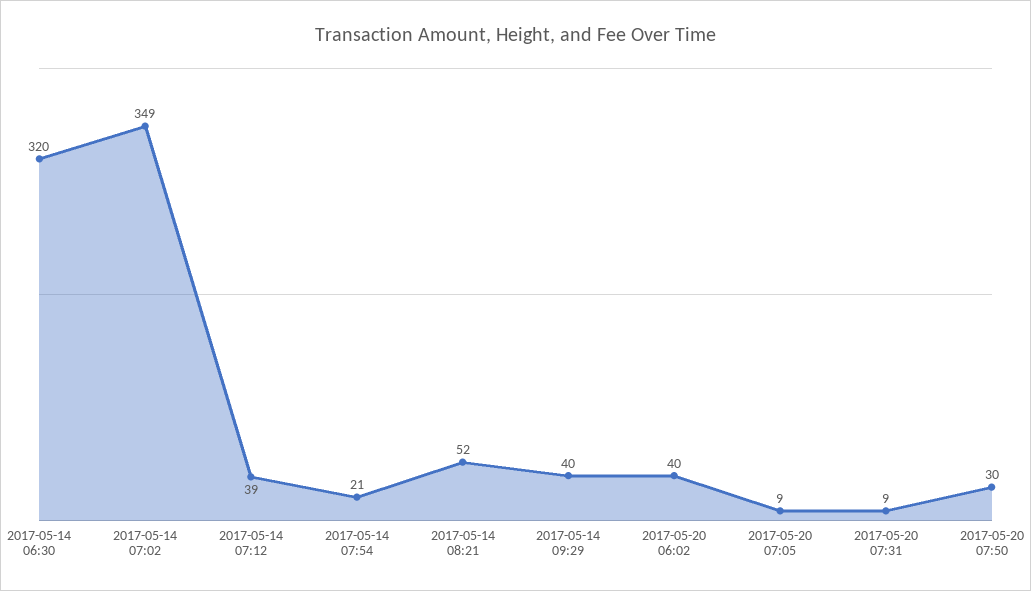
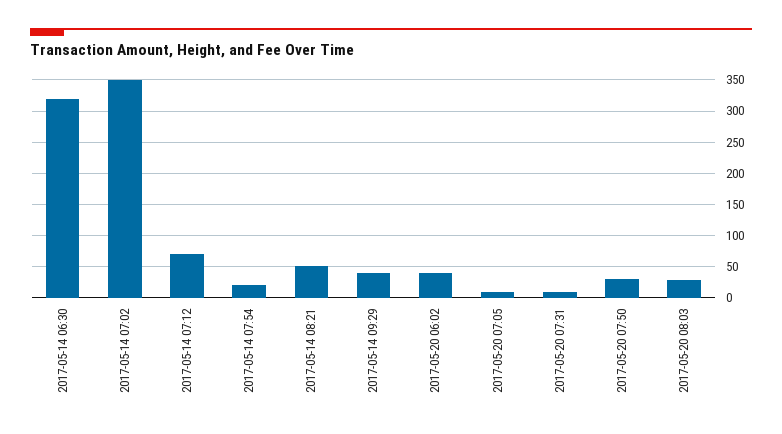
2017-05-14 07:12: 39 -> 70
2017-05-20 08:03: none -> 30

